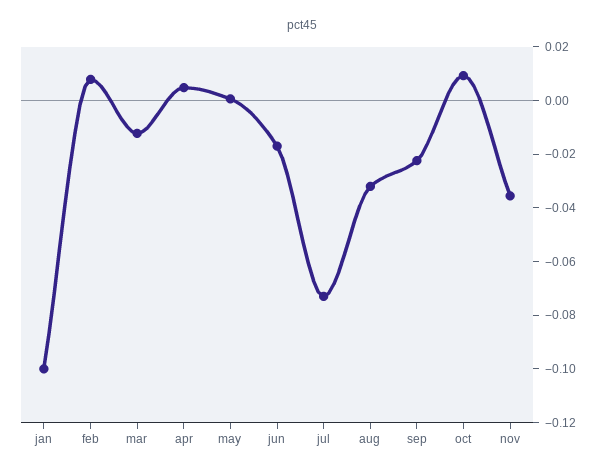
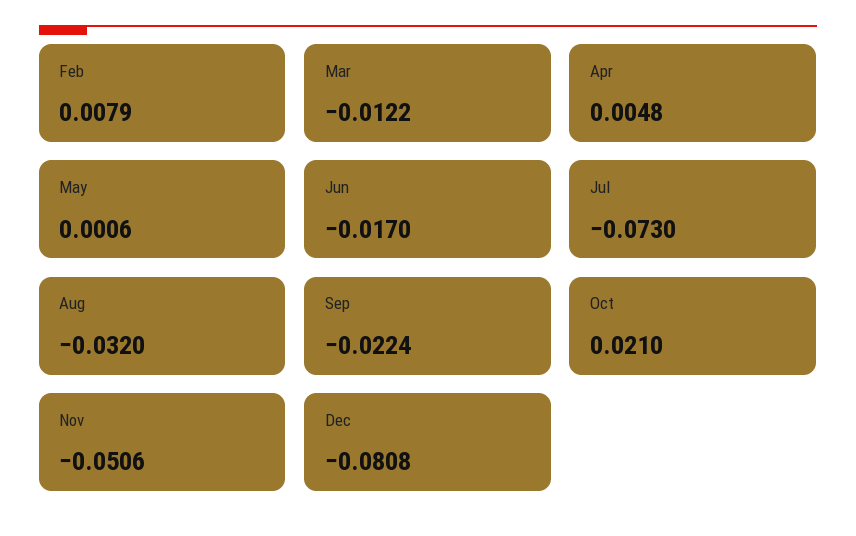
jan: -0.1 -> none
oct: 0.01 -> 0.021
nov: -0.035 -> -0.0506
Dec: none -> -0.0808

